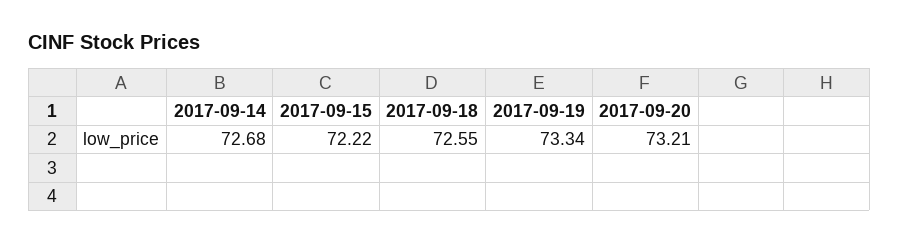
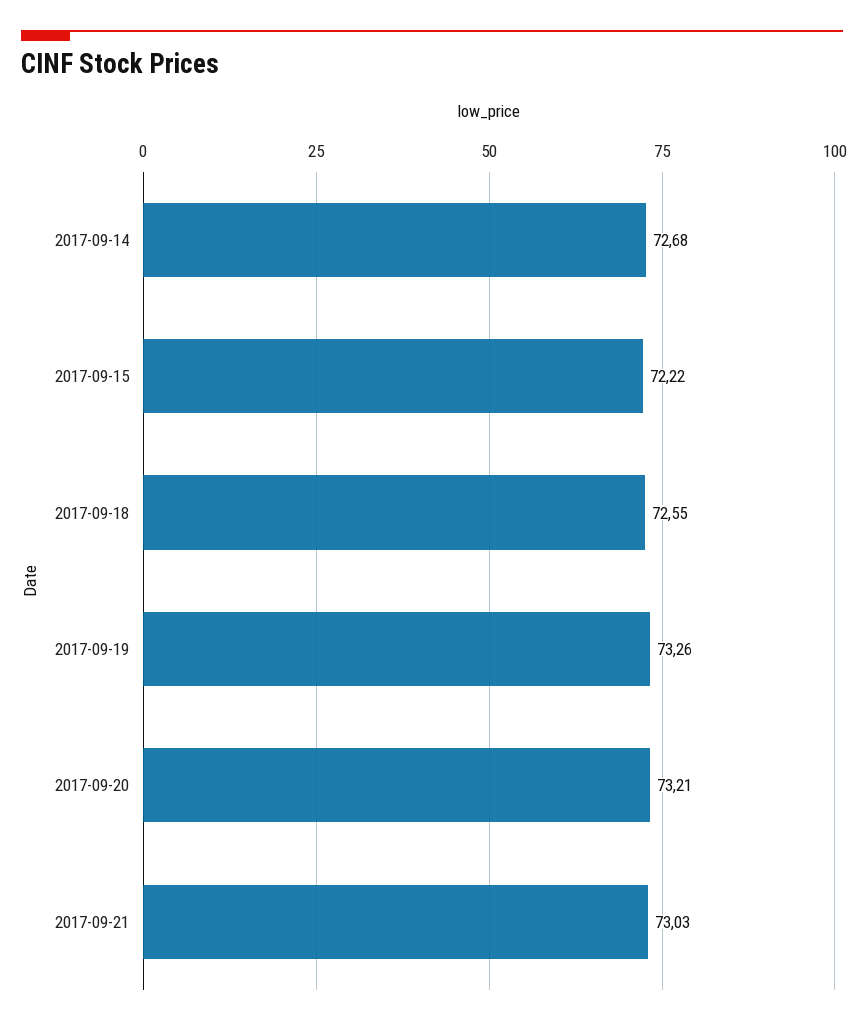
2017-09-19: 73.34 -> 73.26
2017-09-21: none -> 73.03

